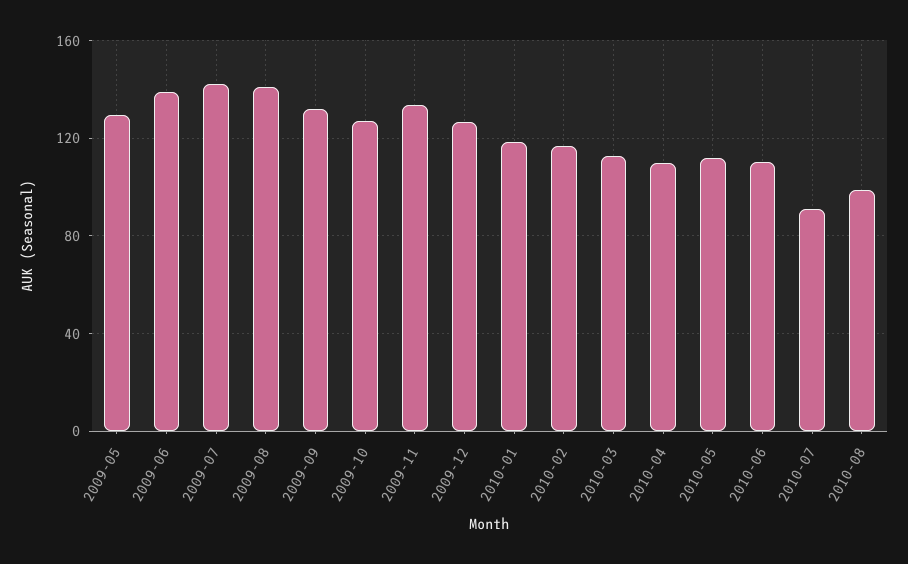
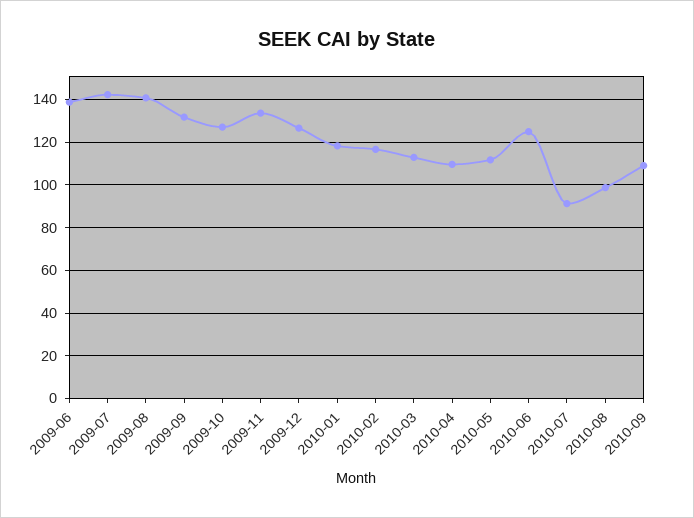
2009-05: 130 -> none
2010-06: 110 -> 125
2010-09: none -> 110

